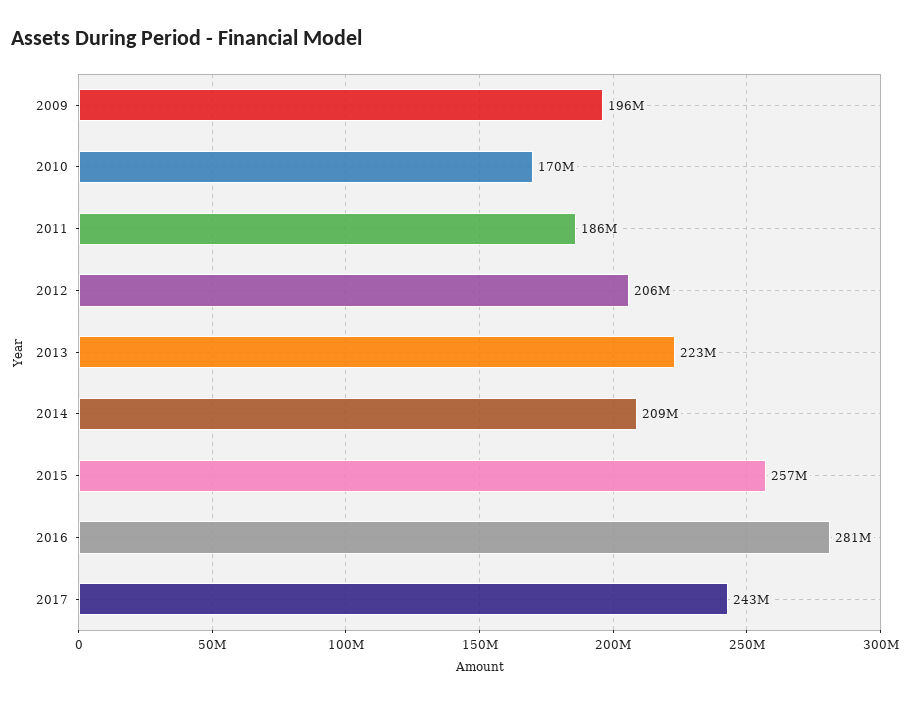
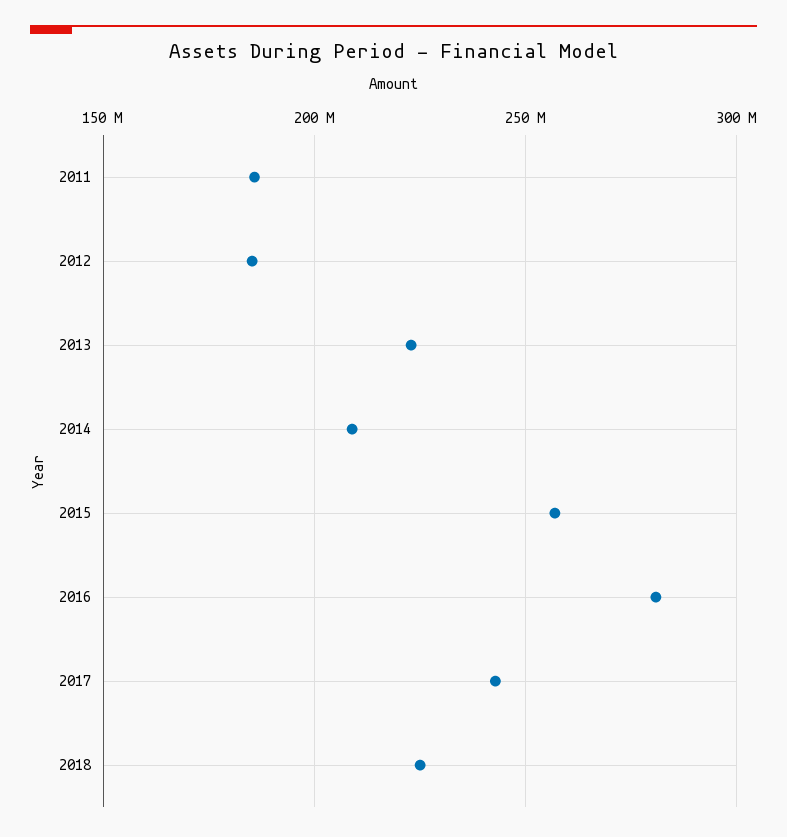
2009: 196000000 -> none
2010: 170000000 -> none
2012: 206000000 -> 185000000
2018: none -> 225000000

